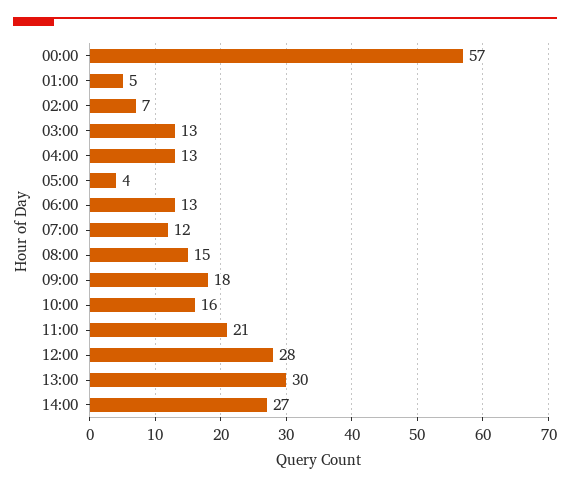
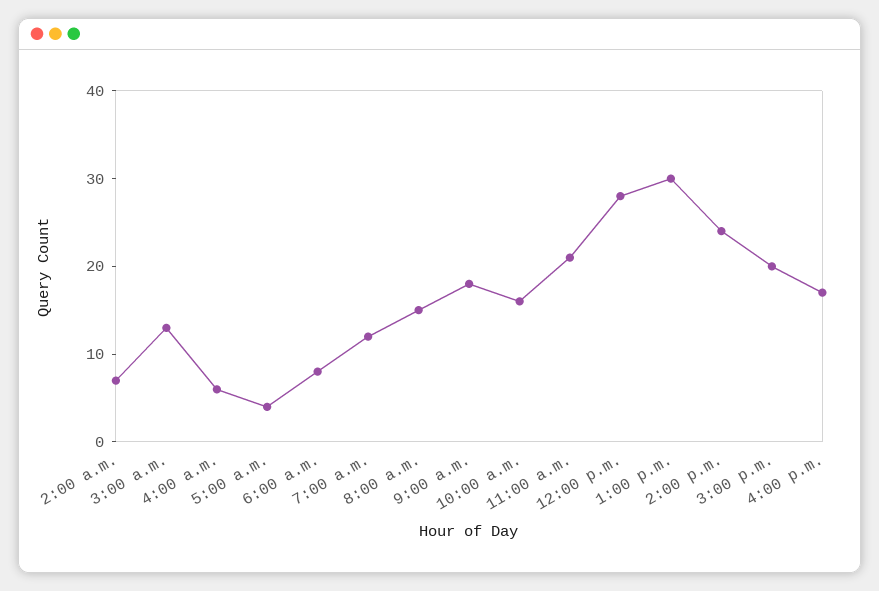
00:00: 57 -> none
01:00: 5 -> none
04:00: 13 -> 6
06:00: 13 -> 8
14:00: 27 -> 24
3:00 p.m.: none -> 20
4:00 p.m.: none -> 17

